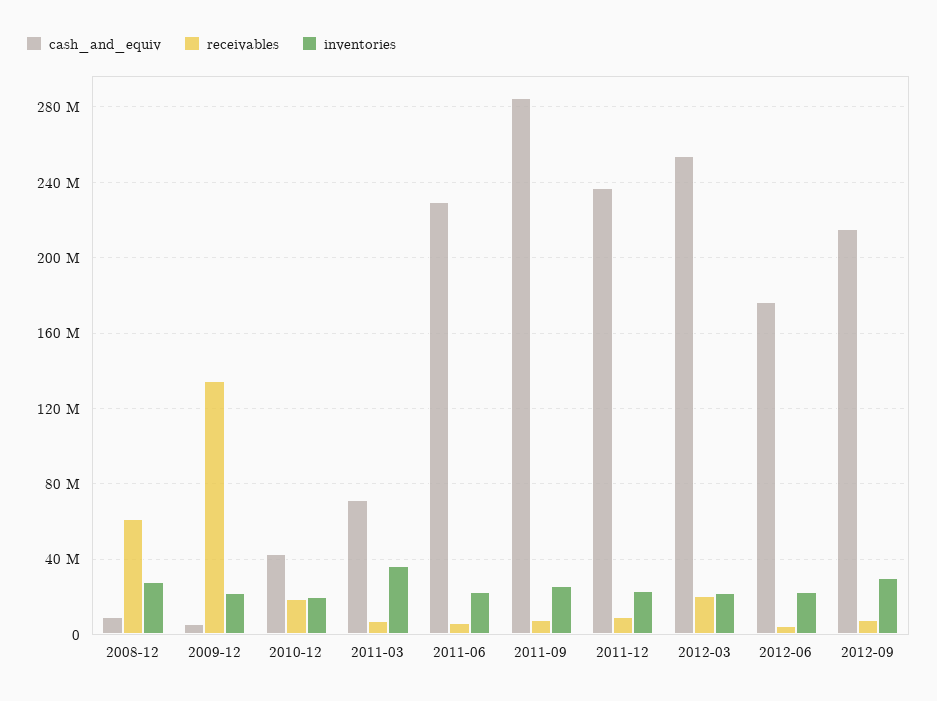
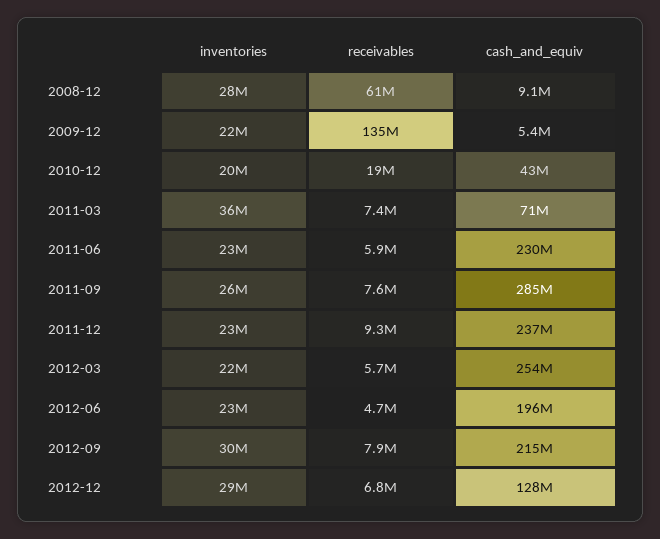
receivables, 2012-03: 20000000 -> 5700000
cash_and_equiv, 2012-06: 175000000 -> 196000000
inventories, 2012-12: none -> 29000000
receivables, 2012-12: none -> 6800000
cash_and_equiv, 2012-12: none -> 128000000

